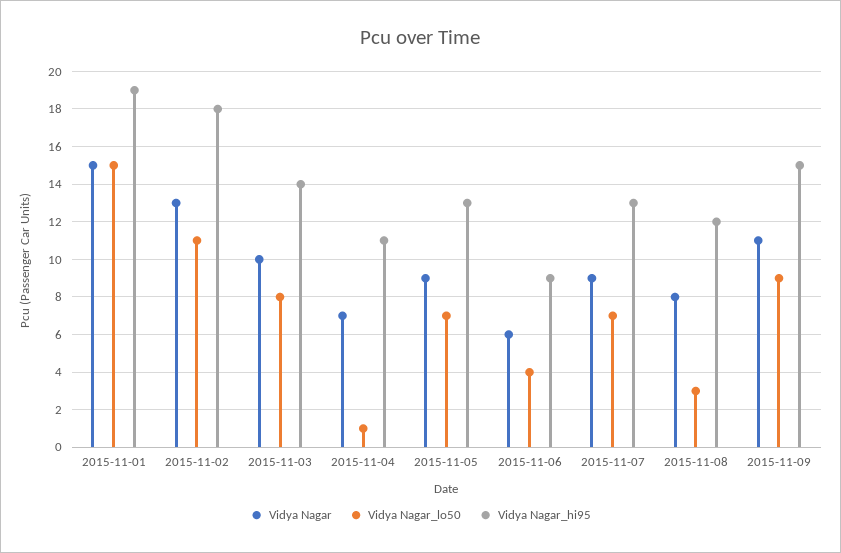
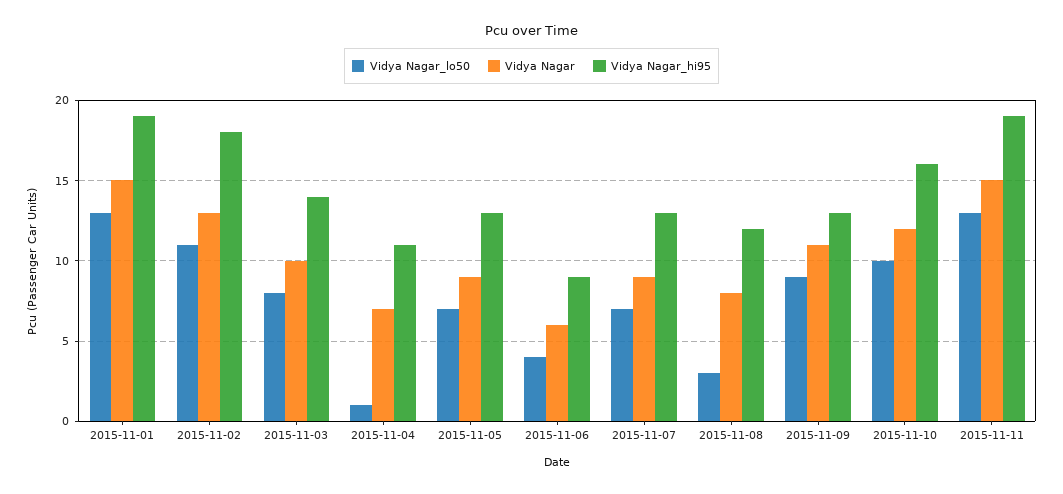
Vidya Nagar_lo50, 2015-11-01: 15 -> 13
Vidya Nagar_hi95, 2015-11-09: 15 -> 13
Vidya Nagar_lo50, 2015-11-10: none -> 10
Vidya Nagar, 2015-11-10: none -> 12
Vidya Nagar_hi95, 2015-11-10: none -> 16
Vidya Nagar_lo50, 2015-11-11: none -> 13
Vidya Nagar, 2015-11-11: none -> 15
Vidya Nagar_hi95, 2015-11-11: none -> 19

